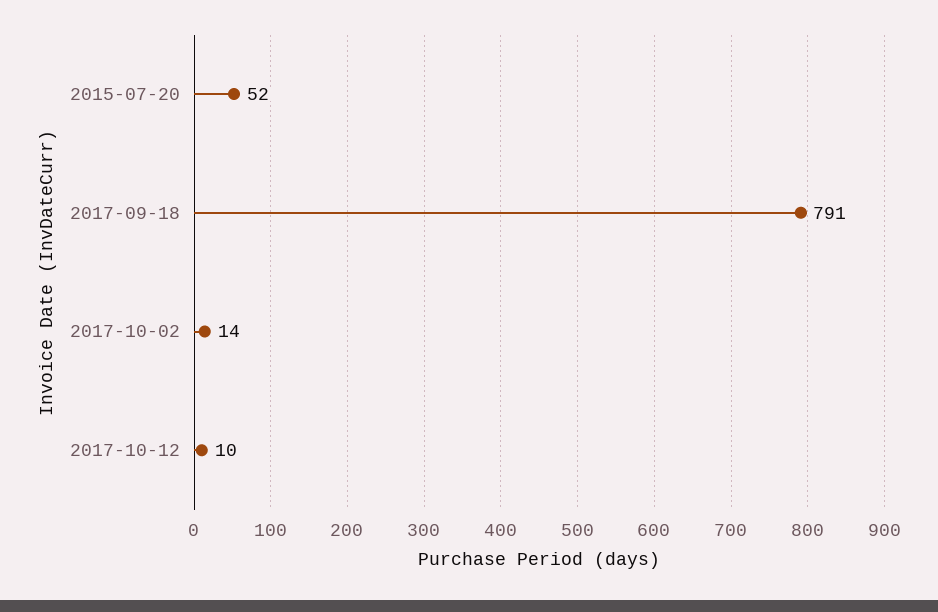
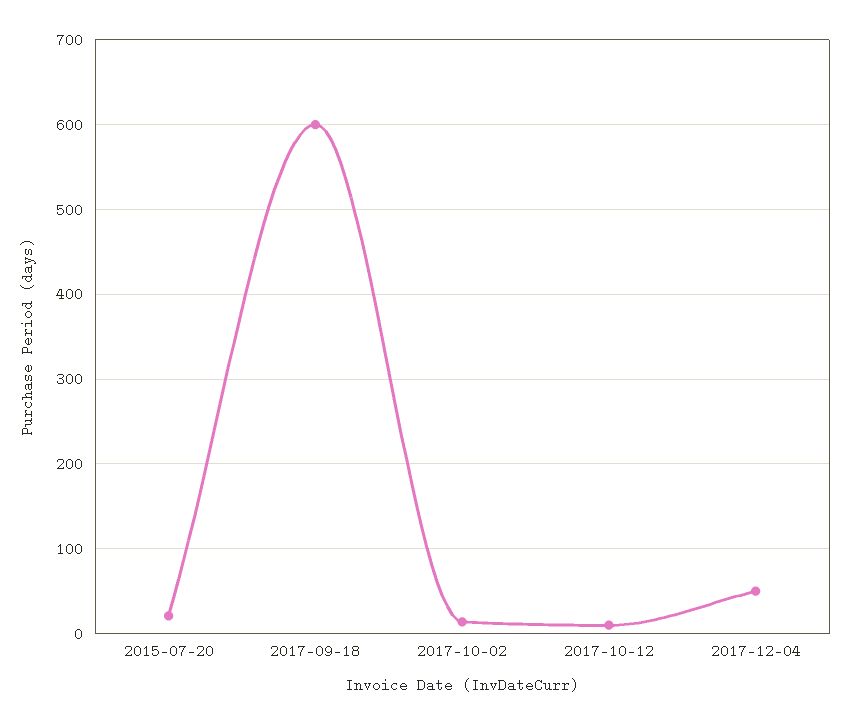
2015-07-20: 52 -> 20
2017-09-18: 791 -> 600
2017-12-04: none -> 50

